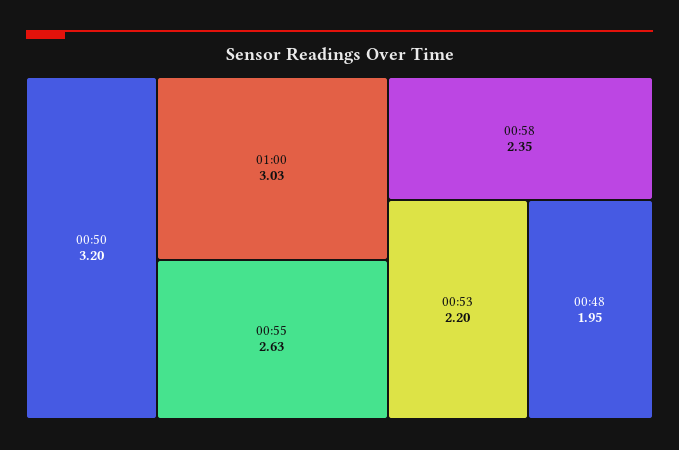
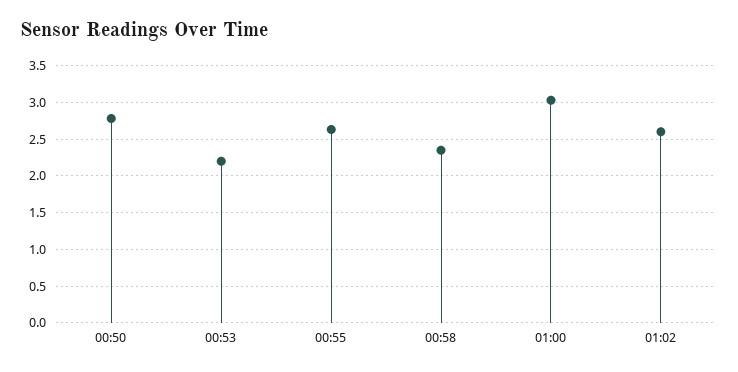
00:50: 3.2 -> 2.8
00:48: 1.95 -> none
01:02: none -> 2.6

